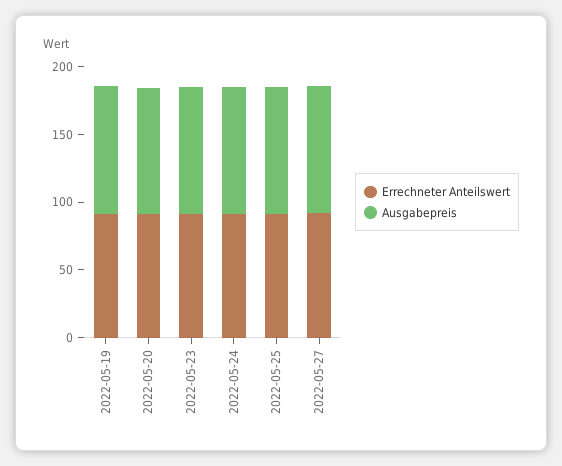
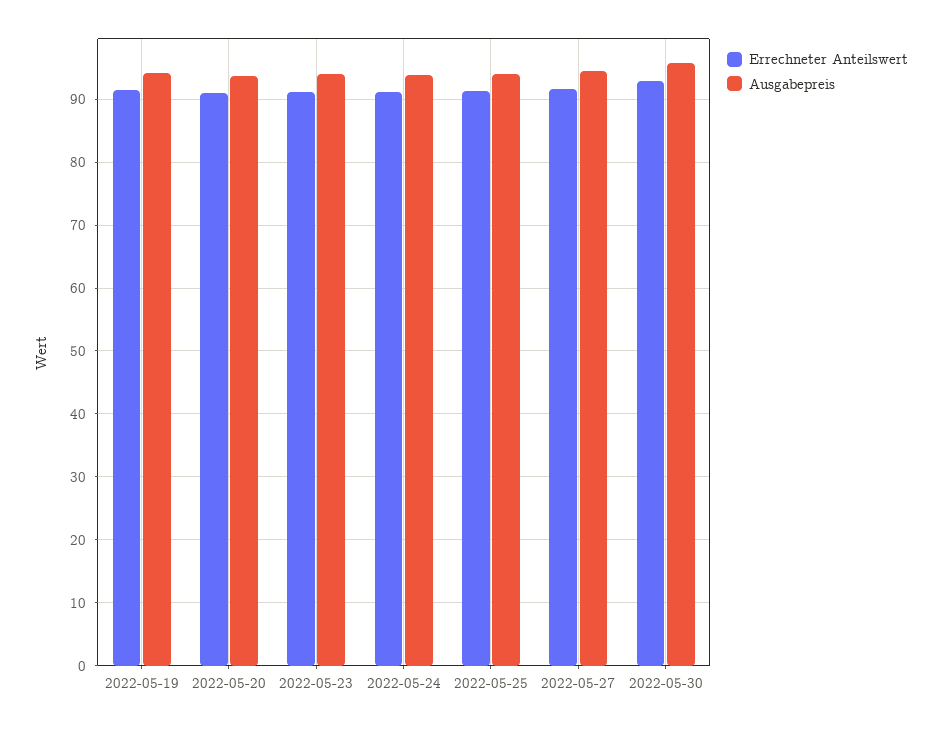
Errechneter Anteilswert, 2022-05-30: none -> 93
Ausgabepreis, 2022-05-30: none -> 96

